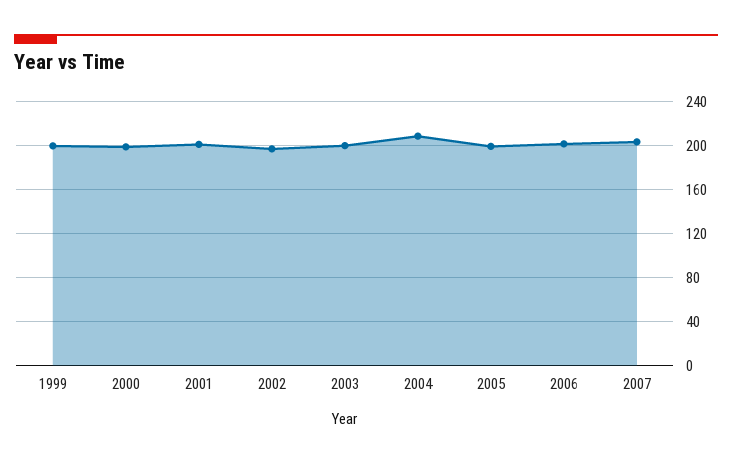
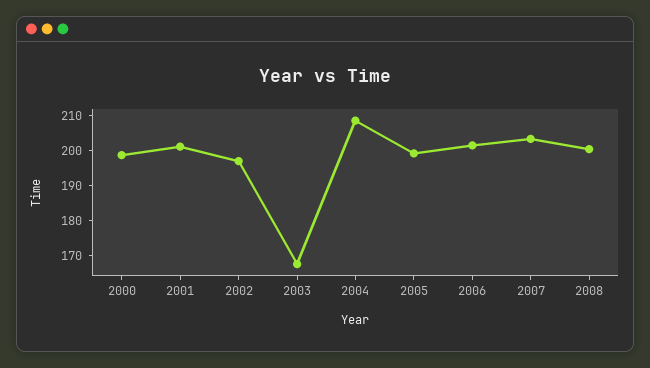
1999: 200 -> none
2003: 200 -> 167.5
2008: none -> 200

